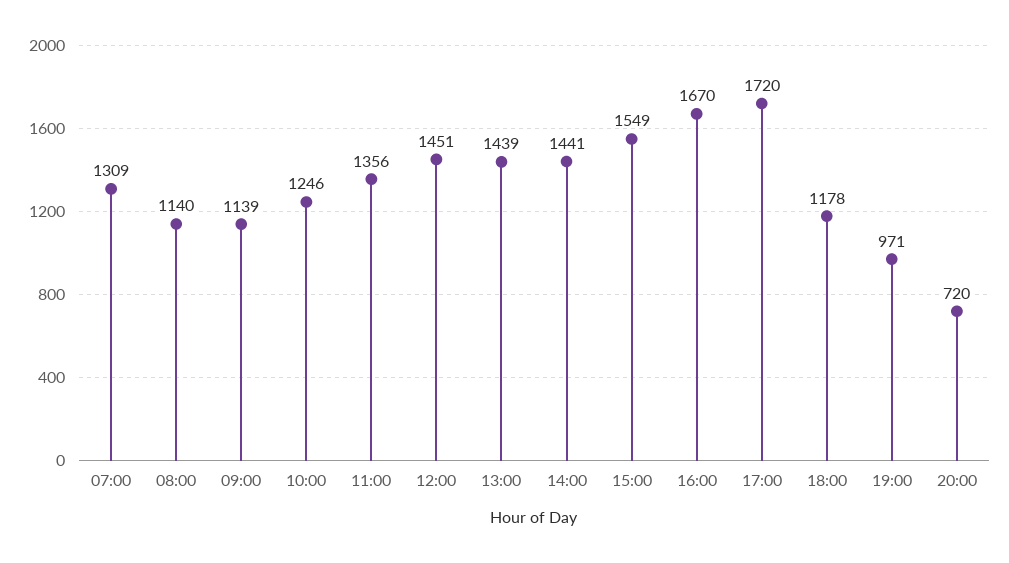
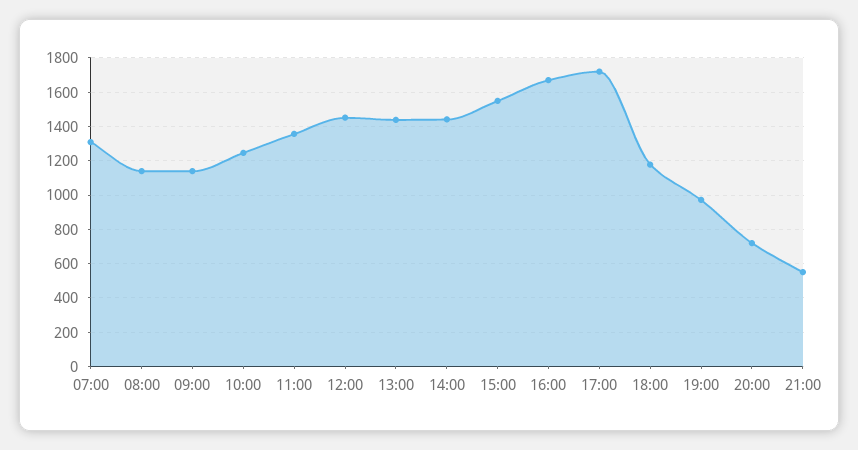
21:00: none -> 550

